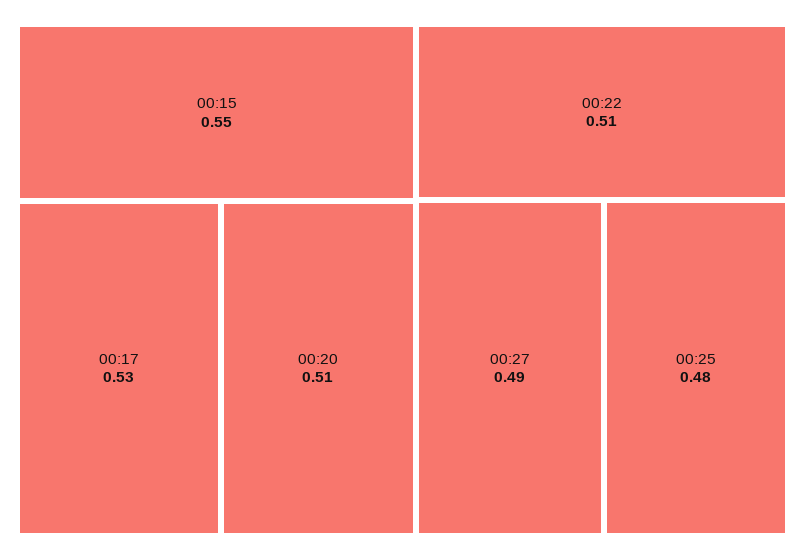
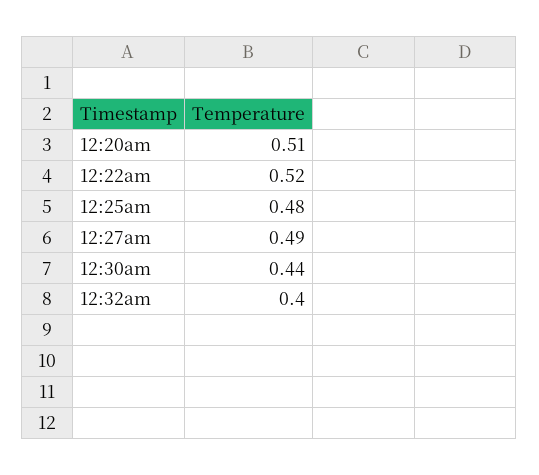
00:15: 0.55 -> none
00:17: 0.53 -> none
00:22: 0.51 -> 0.52
12:30am: none -> 0.44
12:32am: none -> 0.4

